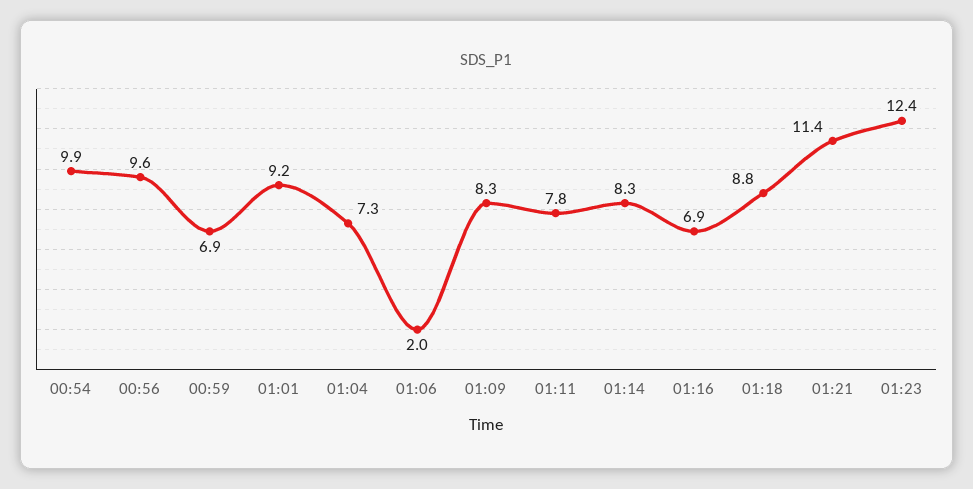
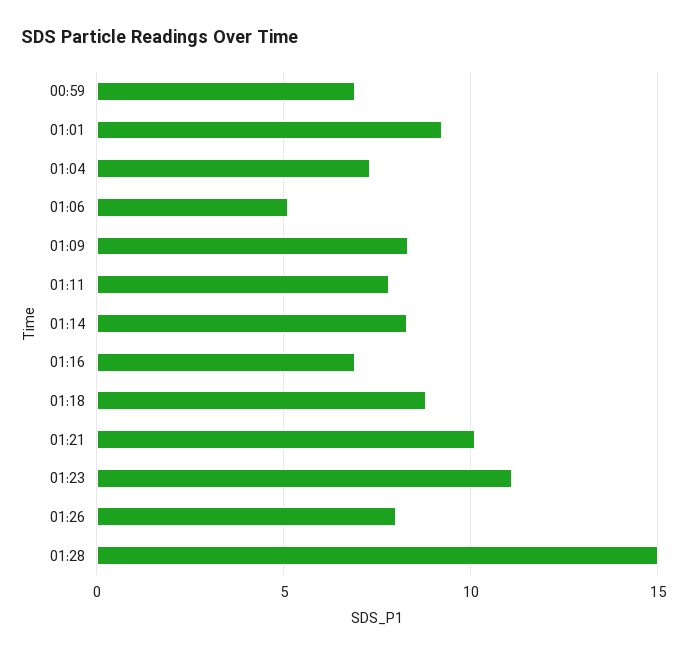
00:54: 9.9 -> none
00:56: 9.6 -> none
01:06: 2 -> 5
01:21: 11.4 -> 10
01:23: 12.4 -> 11
01:26: none -> 8
01:28: none -> 15

